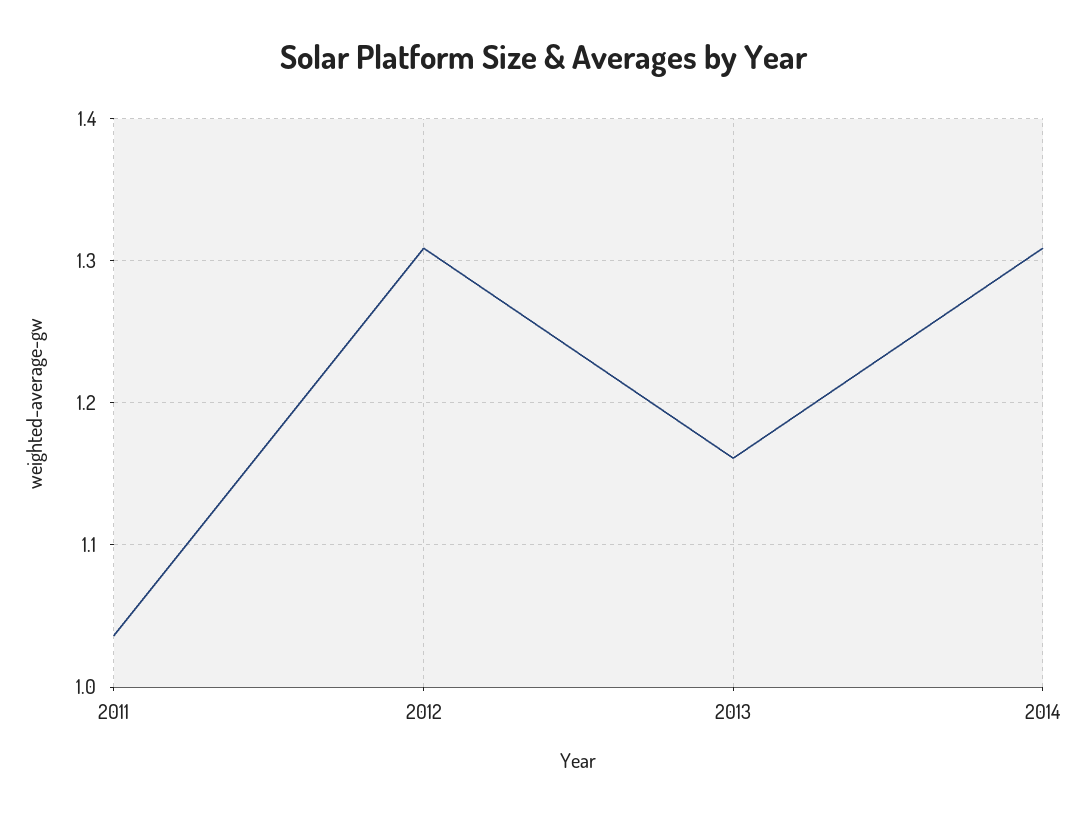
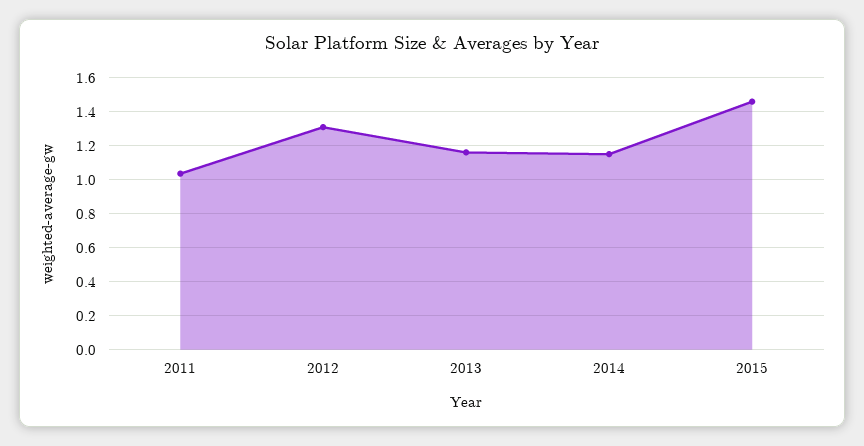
2014: 1.31 -> 1.15
2015: none -> 1.45

